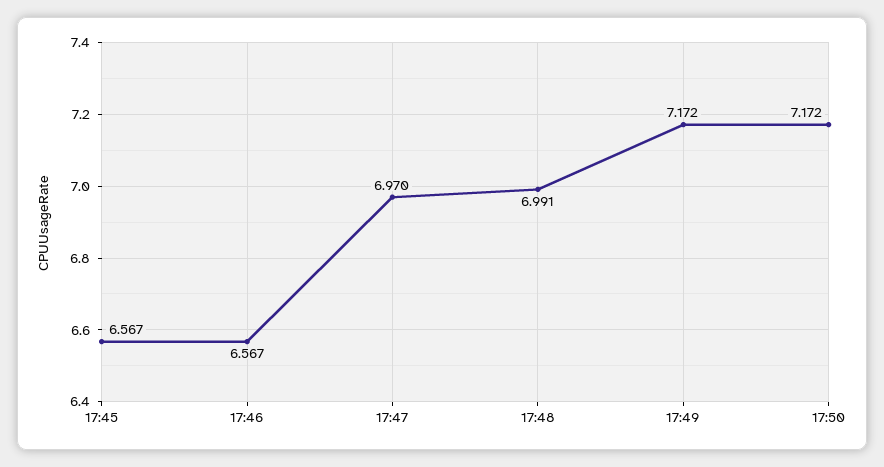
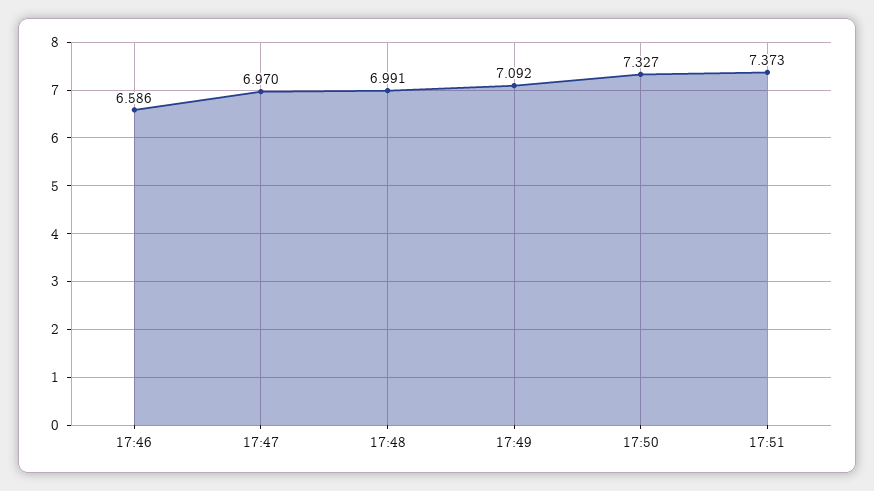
17:45: 6.567 -> none
17:46: 6.567 -> 6.586
17:49: 7.172 -> 7.092
17:50: 7.172 -> 7.327
17:51: none -> 7.373

